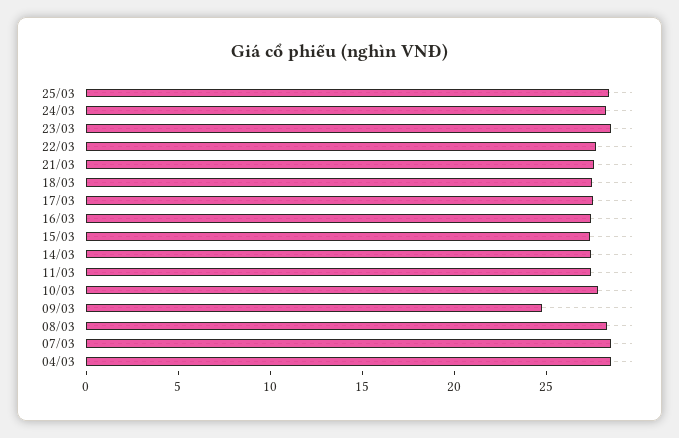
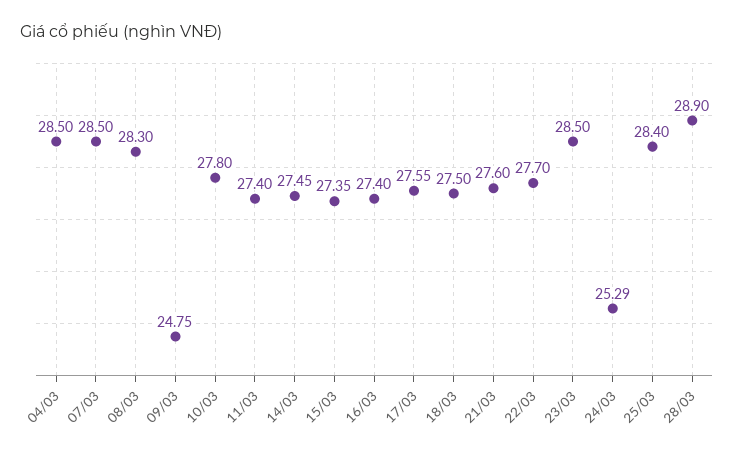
24/03: 28 -> 25.29
28/03: none -> 28.9

